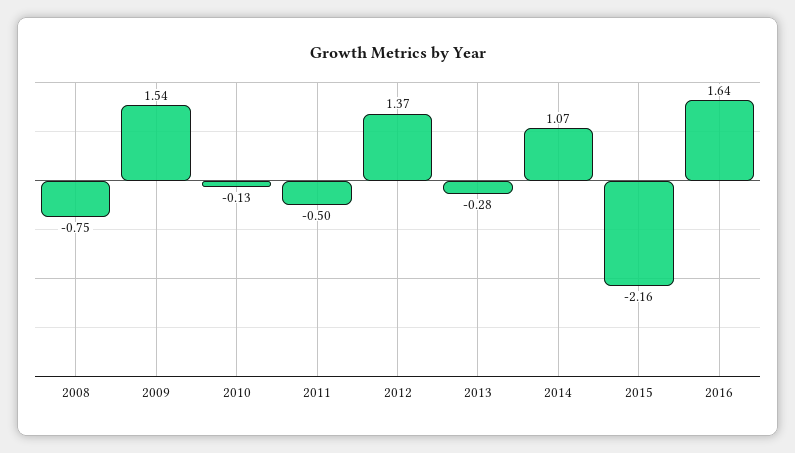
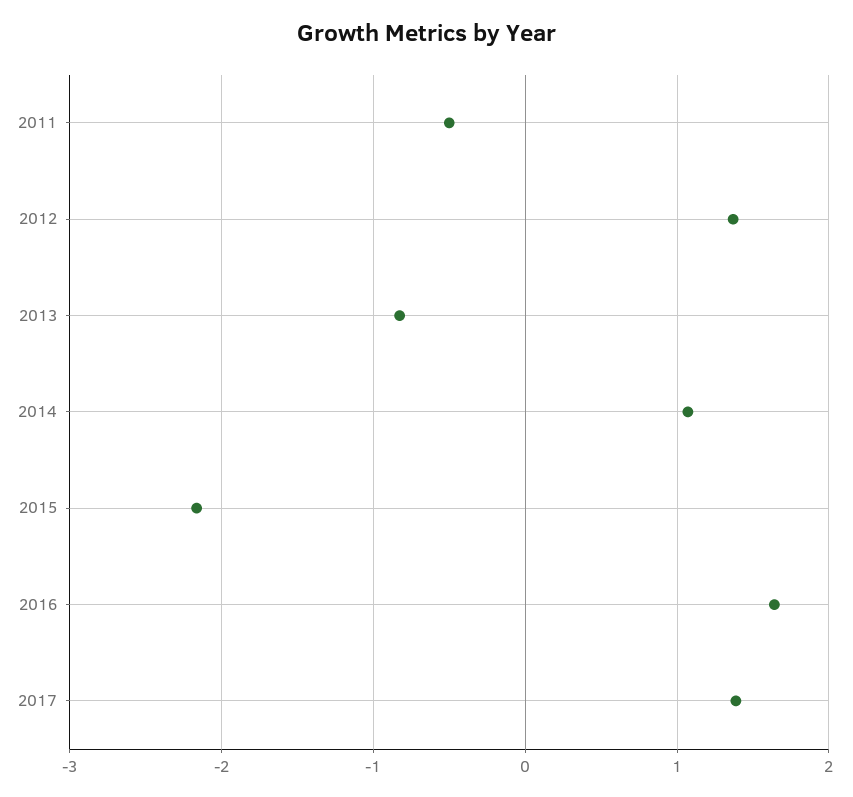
2008: -0.75 -> none
2009: 1.54 -> none
2010: -0.13 -> none
2013: -0.28 -> -0.8
2017: none -> 1.4

